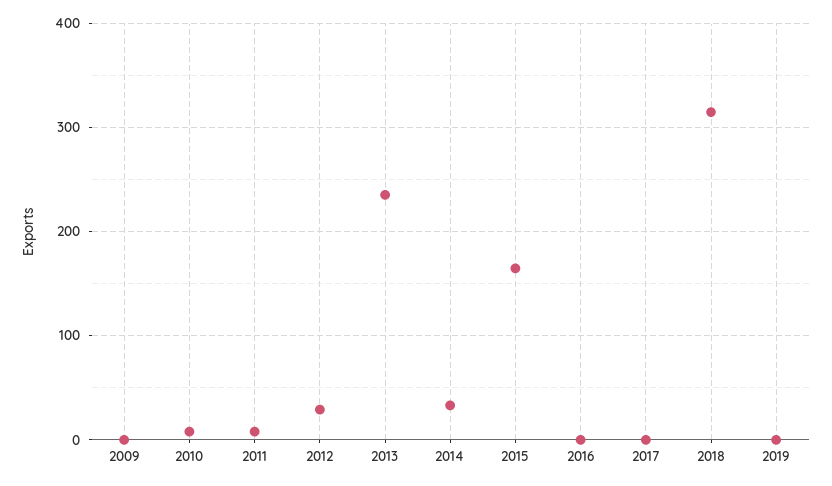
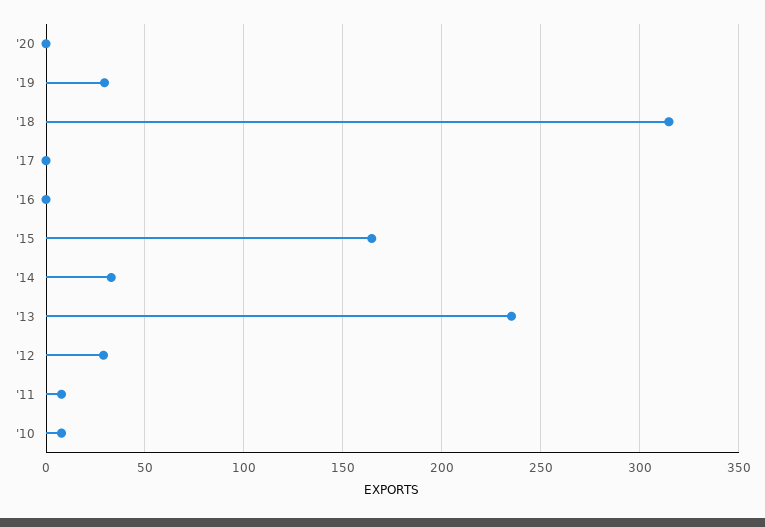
2009: 0 -> none
2019: 0 -> 30
'20: none -> 0

